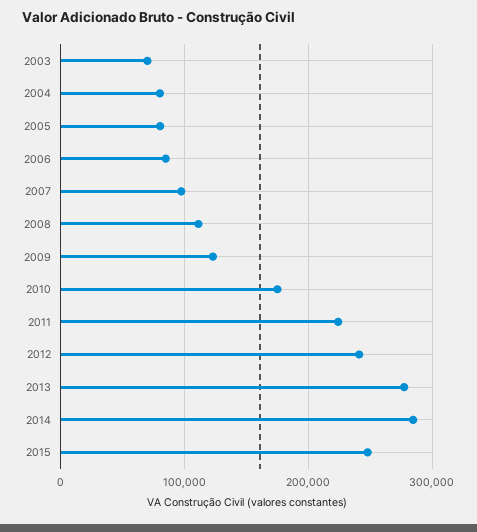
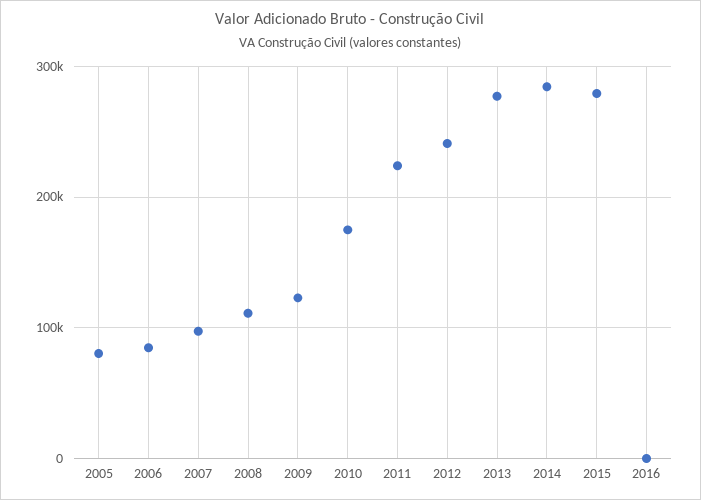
2003: 70000 -> none
2004: 80000 -> none
2015: 250000 -> 280000
2016: none -> 0

